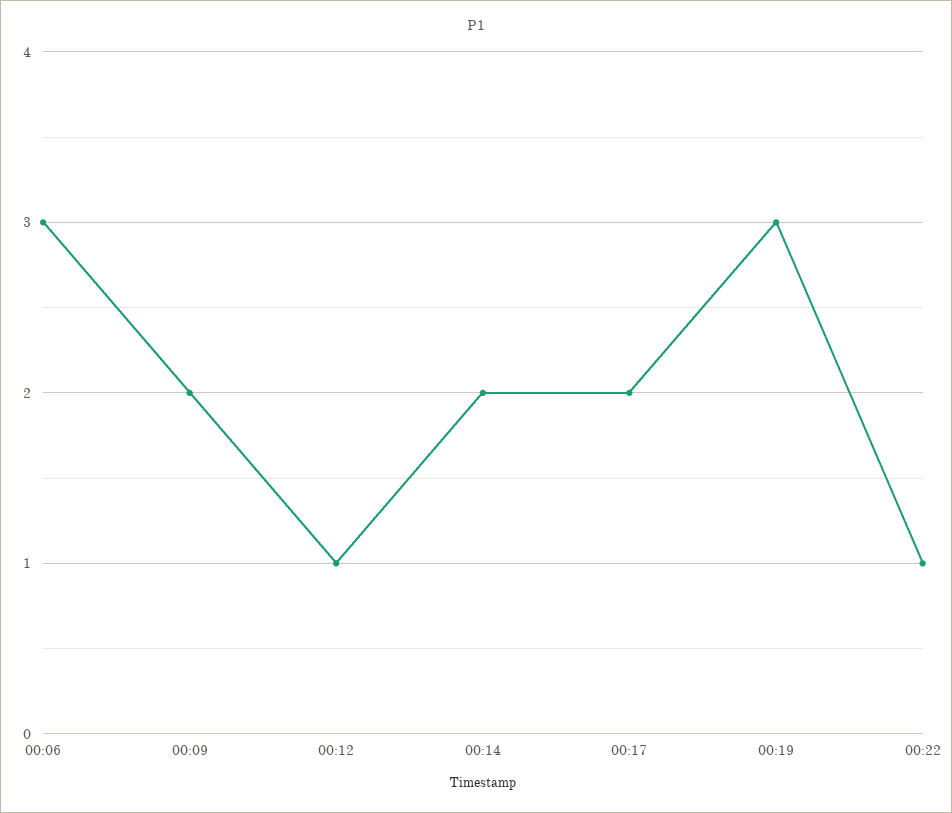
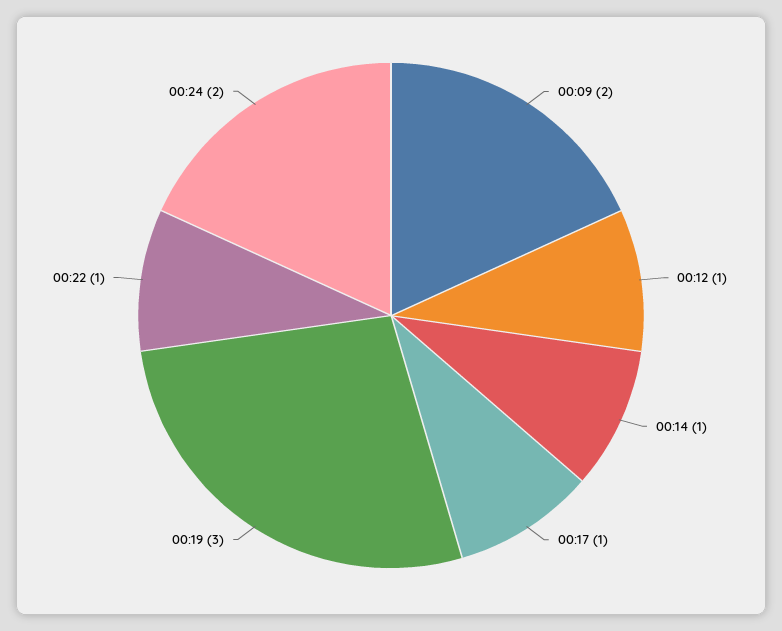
00:06: 3 -> none
00:14: 2 -> 1
00:17: 2 -> 1
00:24: none -> 2

